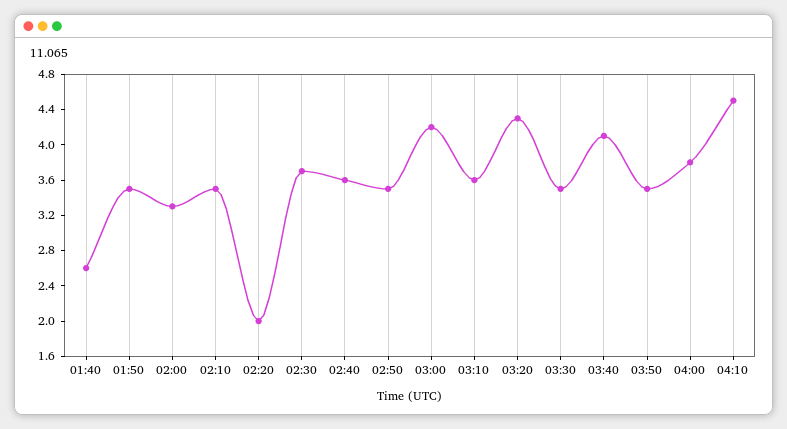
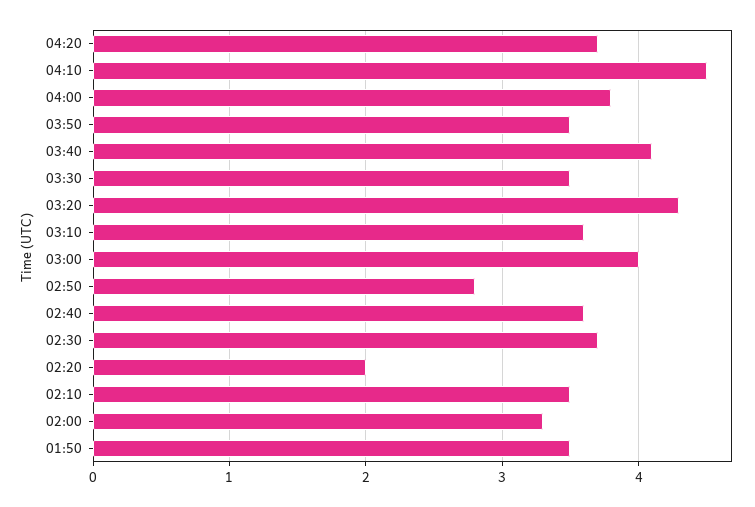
01:40: 2.6 -> none
02:50: 3.5 -> 2.8
03:00: 4.2 -> 4
04:20: none -> 3.7

